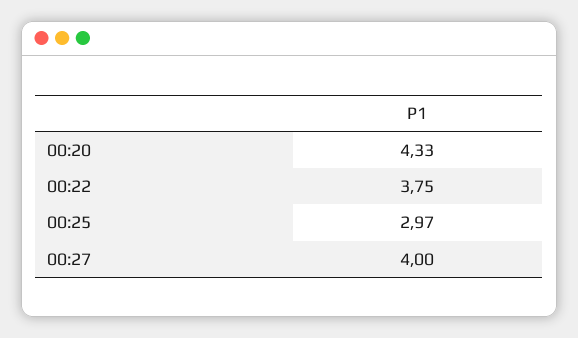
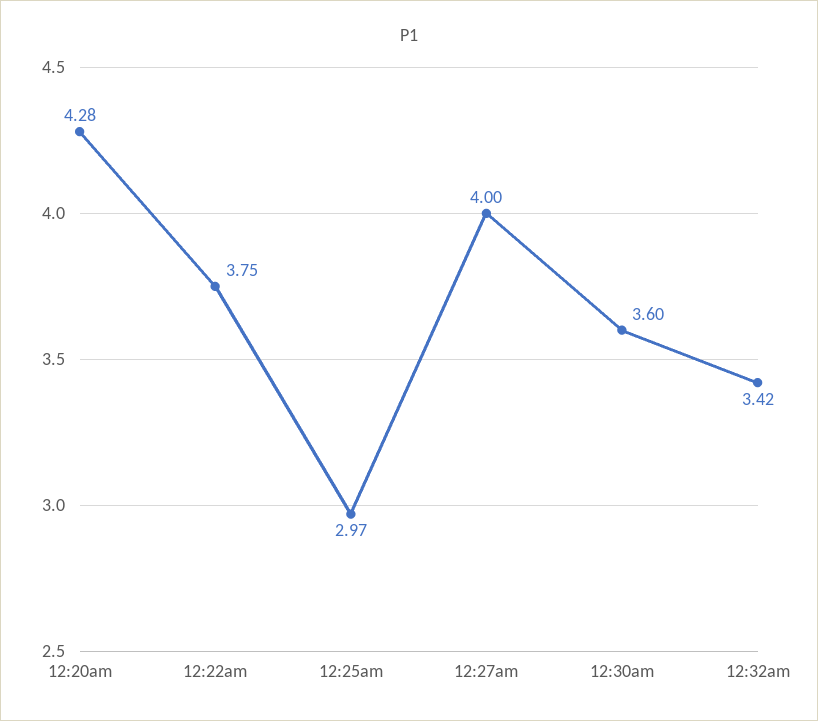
00:20: 4.33 -> 4.28
12:30am: none -> 3.6
12:32am: none -> 3.42

